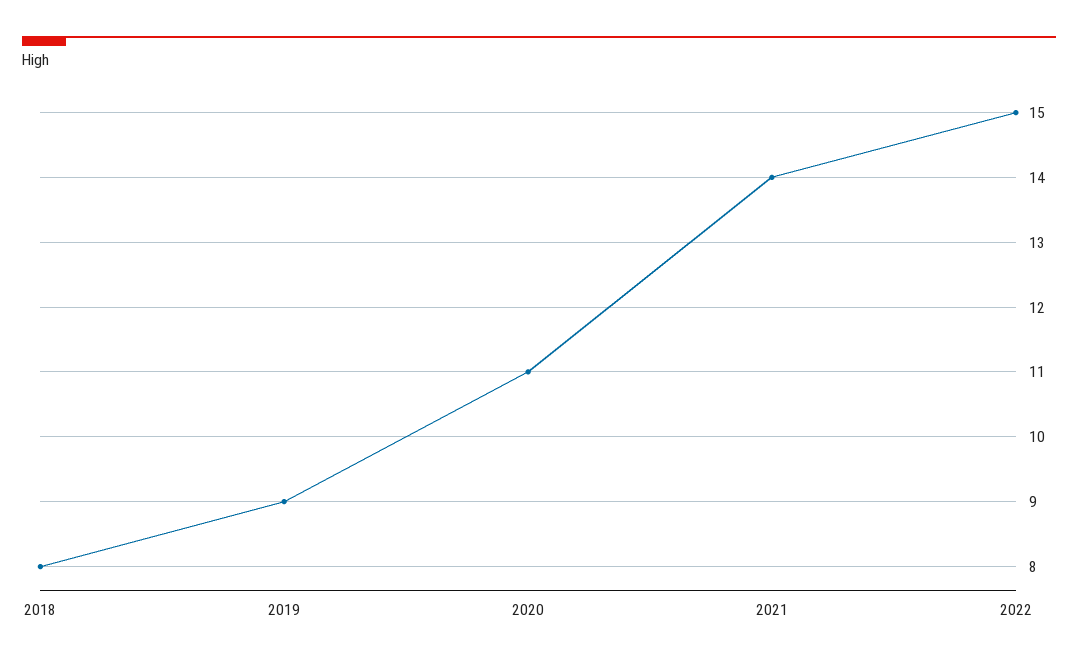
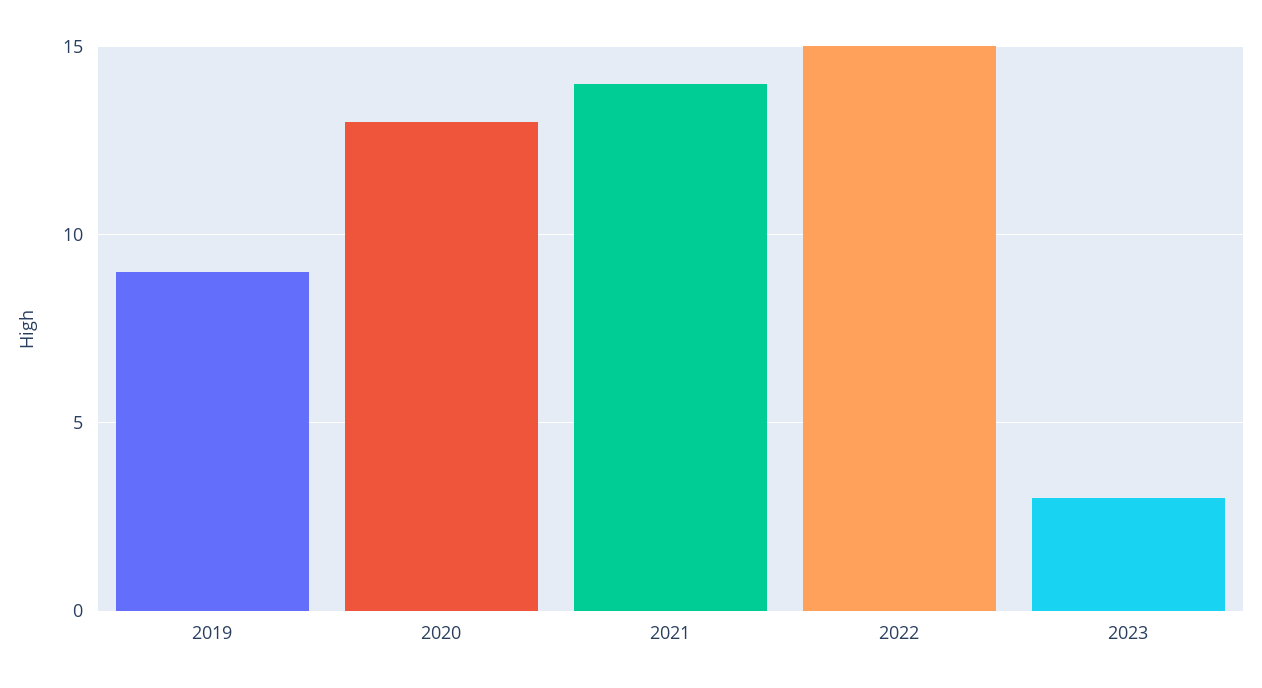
2018: 8 -> none
2020: 11 -> 13
2023: none -> 3

